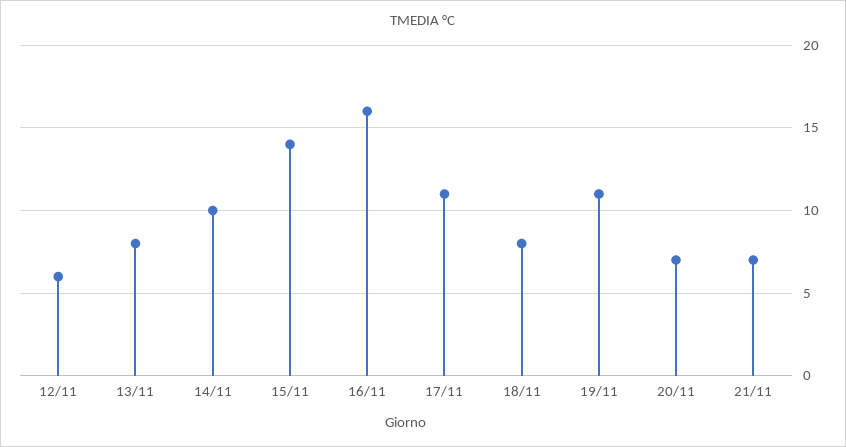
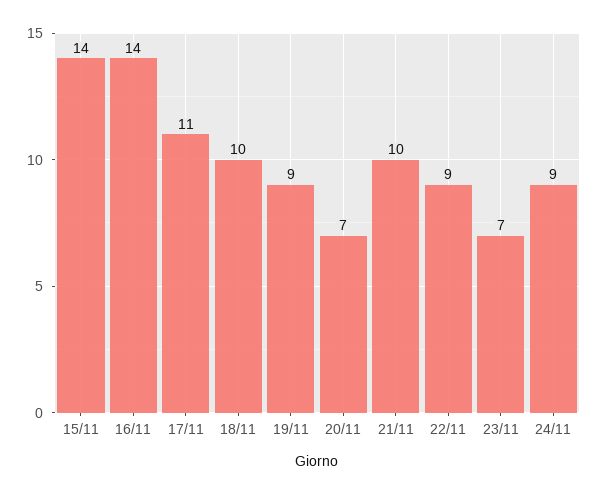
12/11: 6 -> none
13/11: 8 -> none
14/11: 10 -> none
16/11: 16 -> 14
18/11: 8 -> 10
19/11: 11 -> 9
21/11: 7 -> 10
22/11: none -> 9
23/11: none -> 7
24/11: none -> 9

